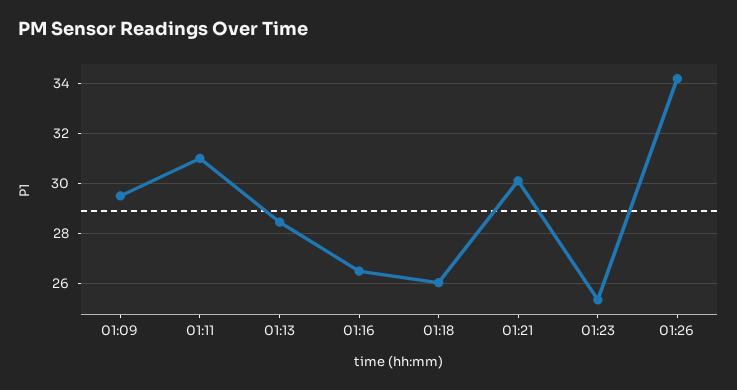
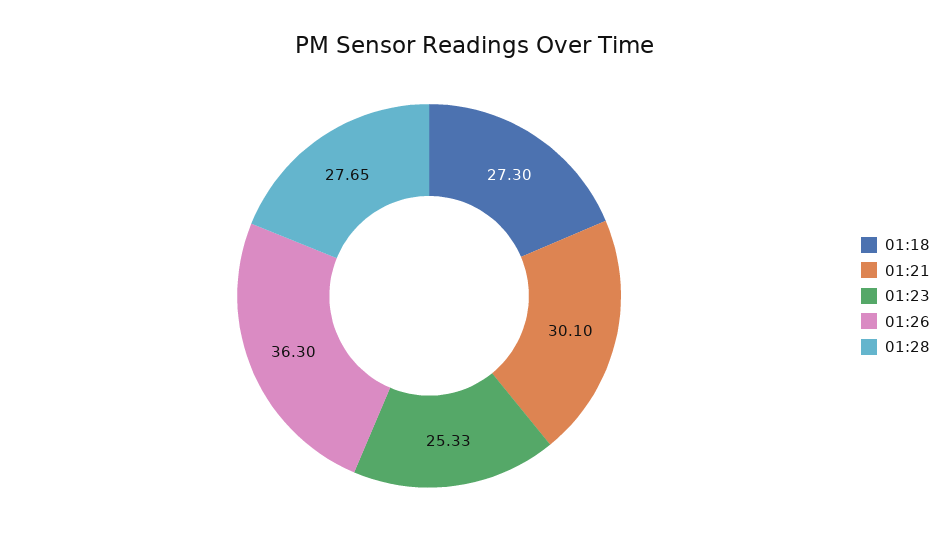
01:09: 29.5 -> none
01:11: 31 -> none
01:13: 28.5 -> none
01:16: 26.5 -> none
01:18: 26 -> 27.3
01:26: 34.25 -> 36.3
01:28: none -> 27.65

